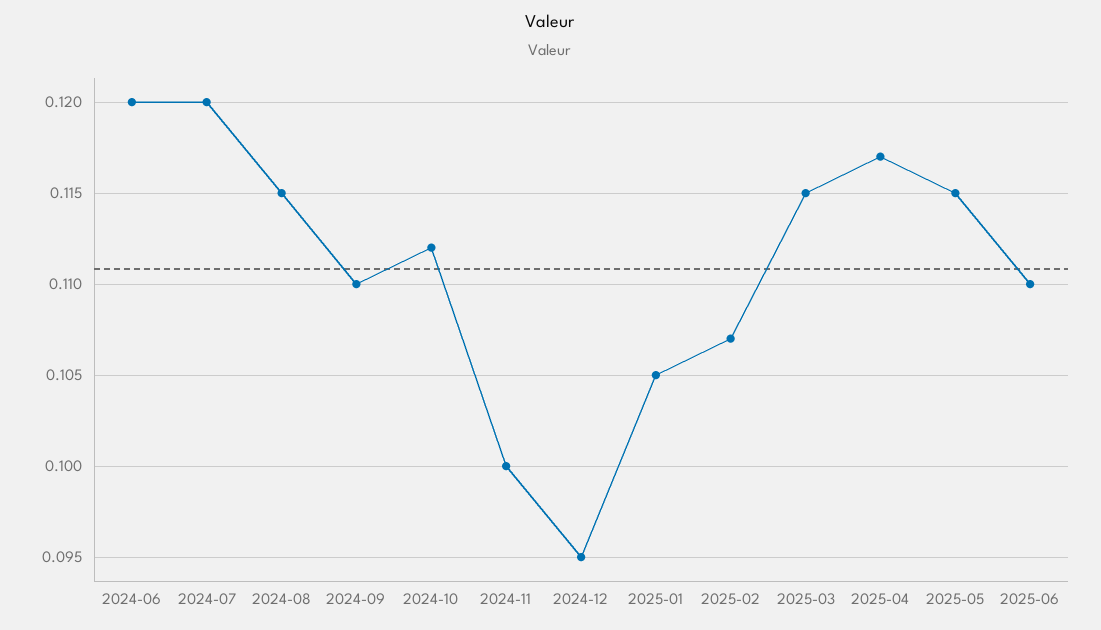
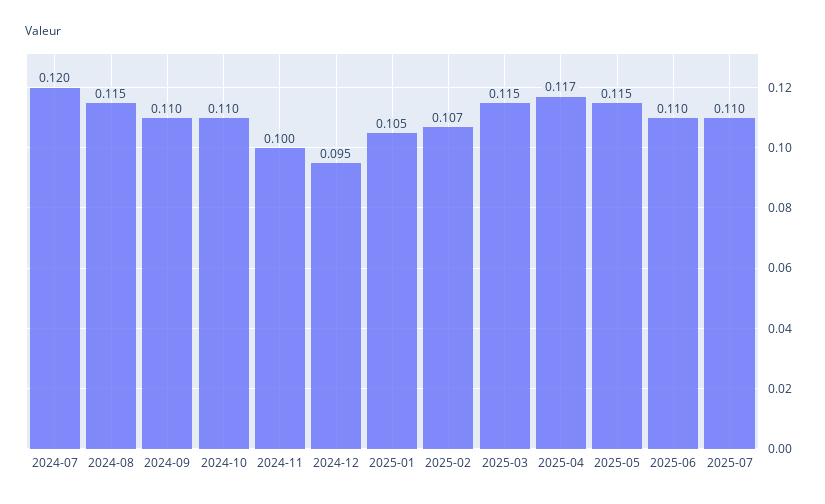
2024-06: 0.12 -> none
2024-10: 0.112 -> 0.11
2025-07: none -> 0.11

